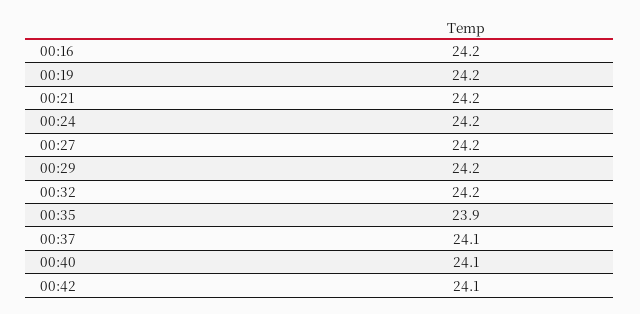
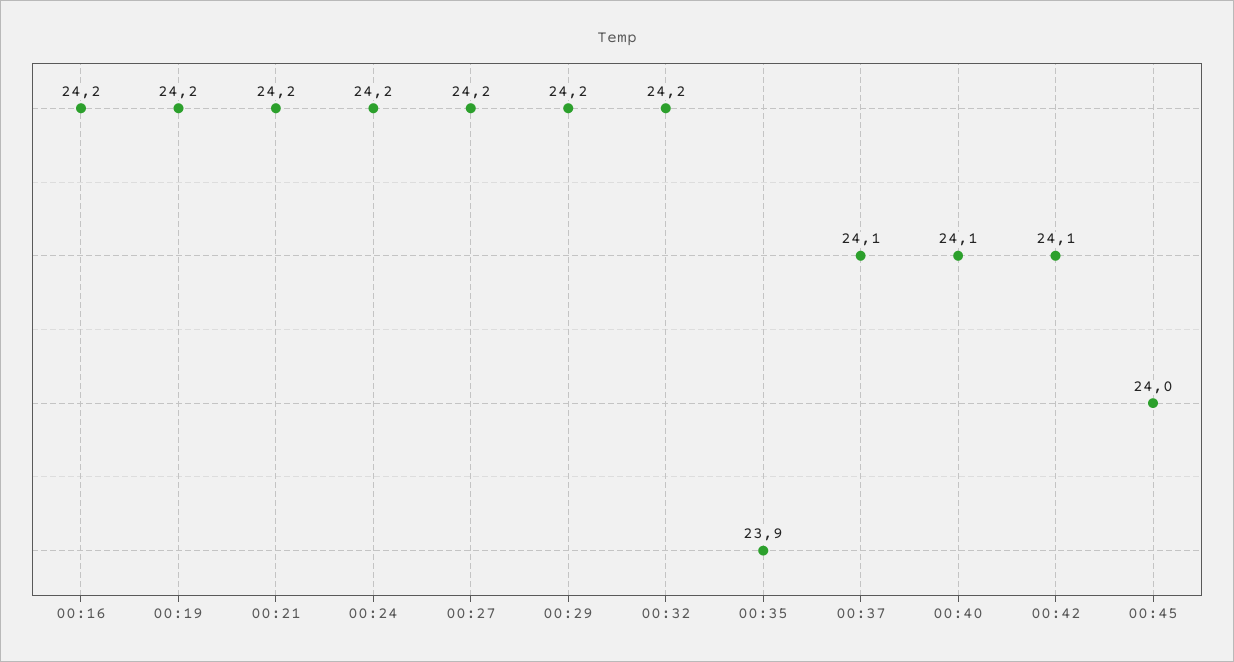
00:45: none -> 24

